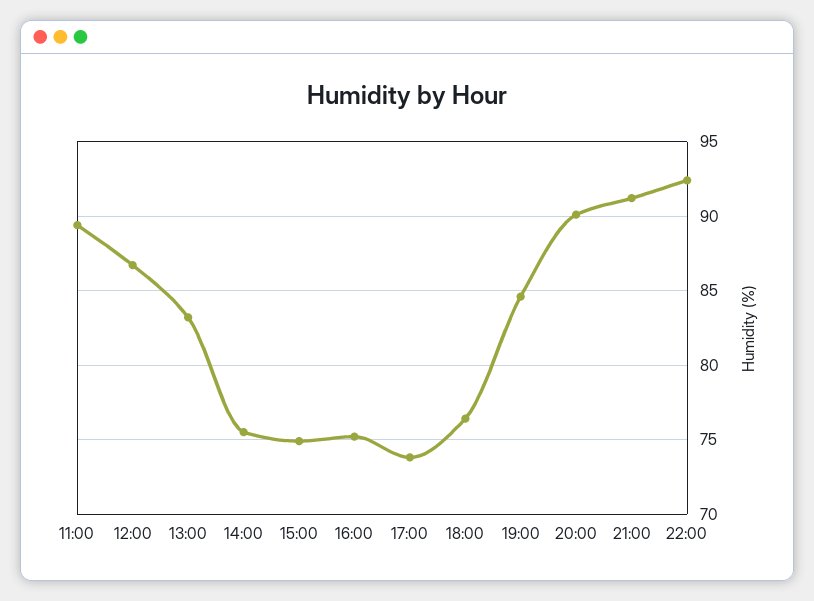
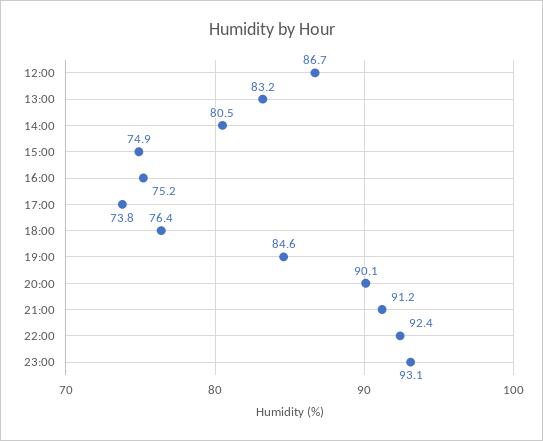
11:00: 89.5 -> none
14:00: 75.5 -> 80.5
23:00: none -> 93.1

